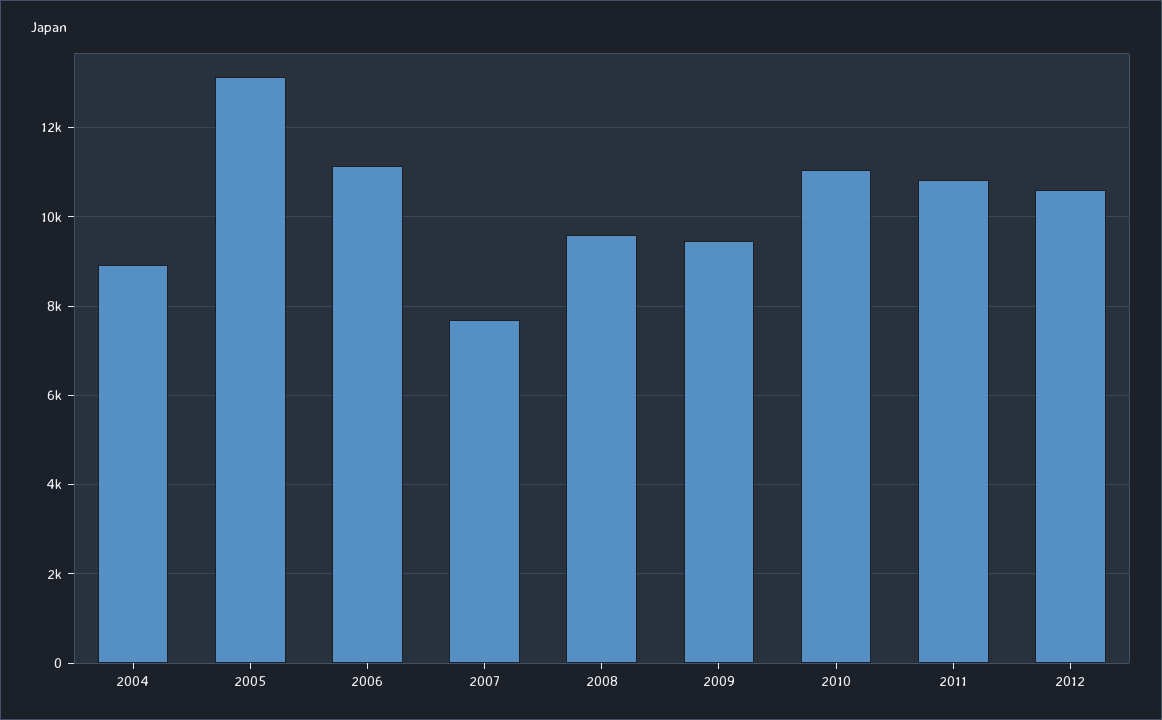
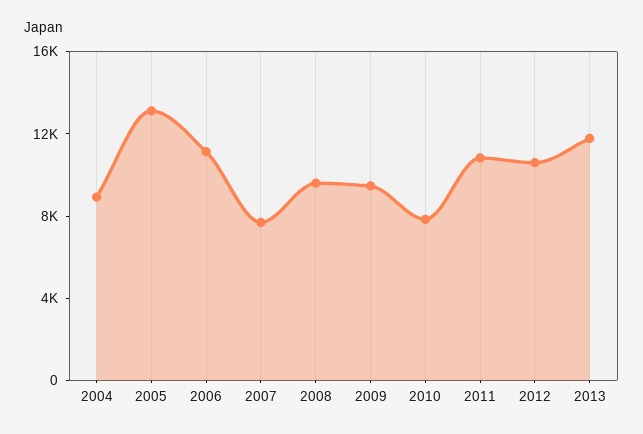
2010: 11000 -> 8000
2013: none -> 12000

